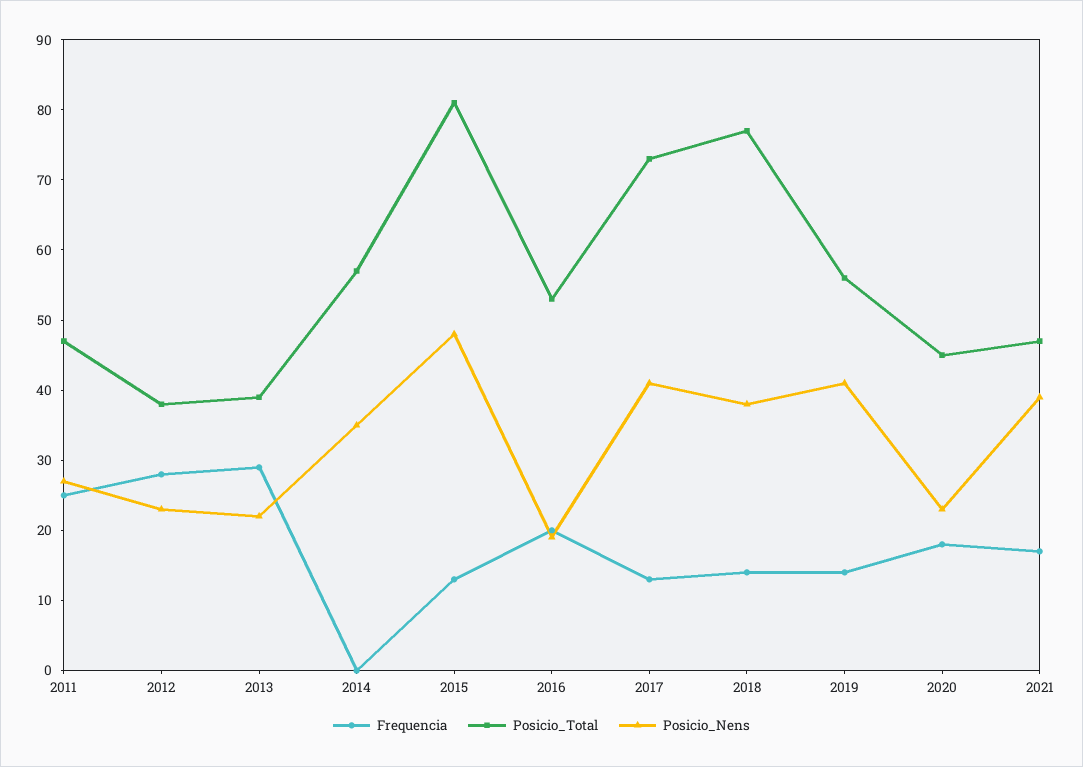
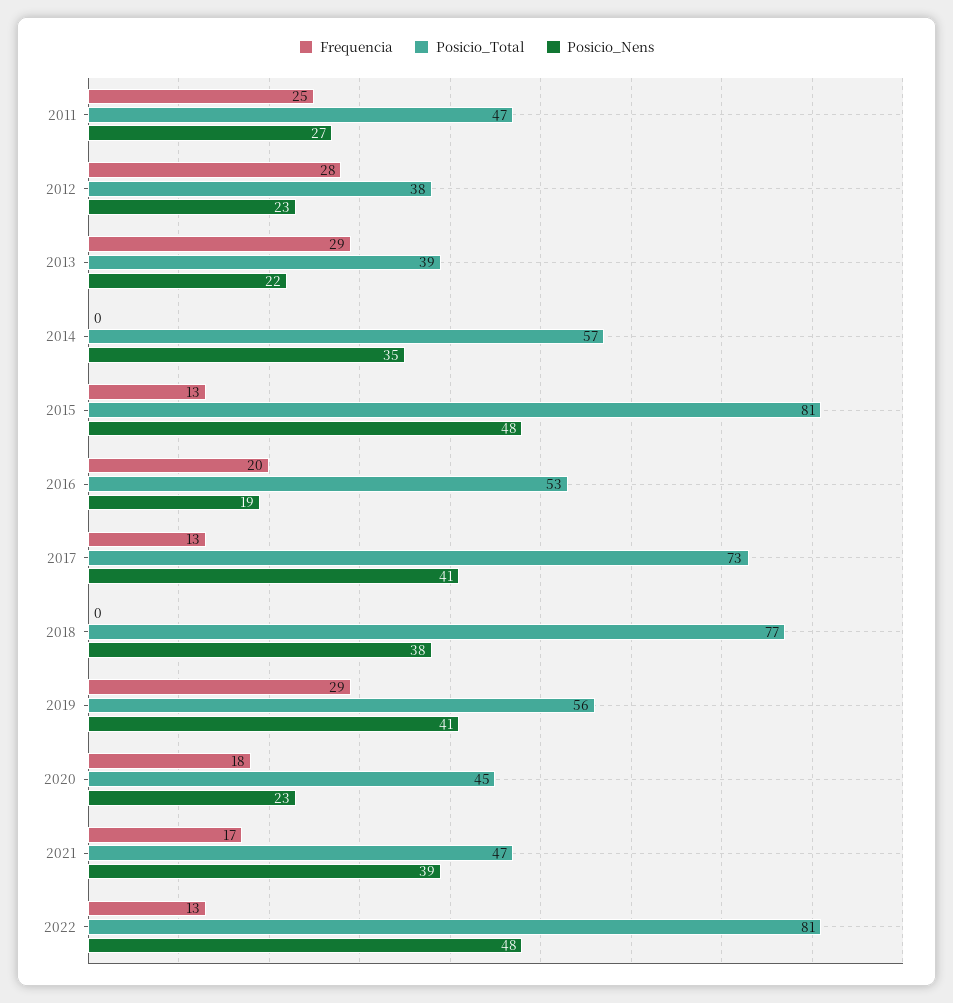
Frequencia, 2018: 15 -> 0
Frequencia, 2019: 15 -> 29
Frequencia, 2022: none -> 13
Posicio_Total, 2022: none -> 81
Posicio_Nens, 2022: none -> 48

